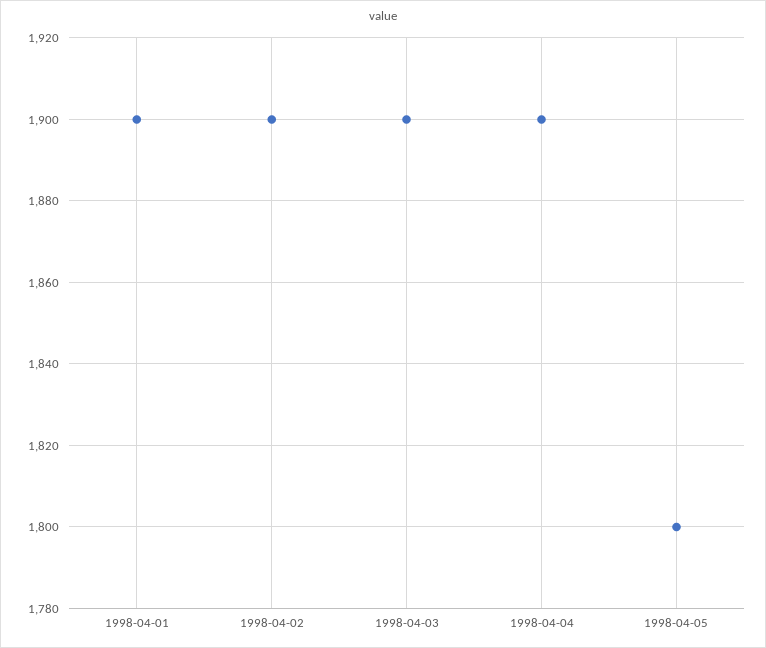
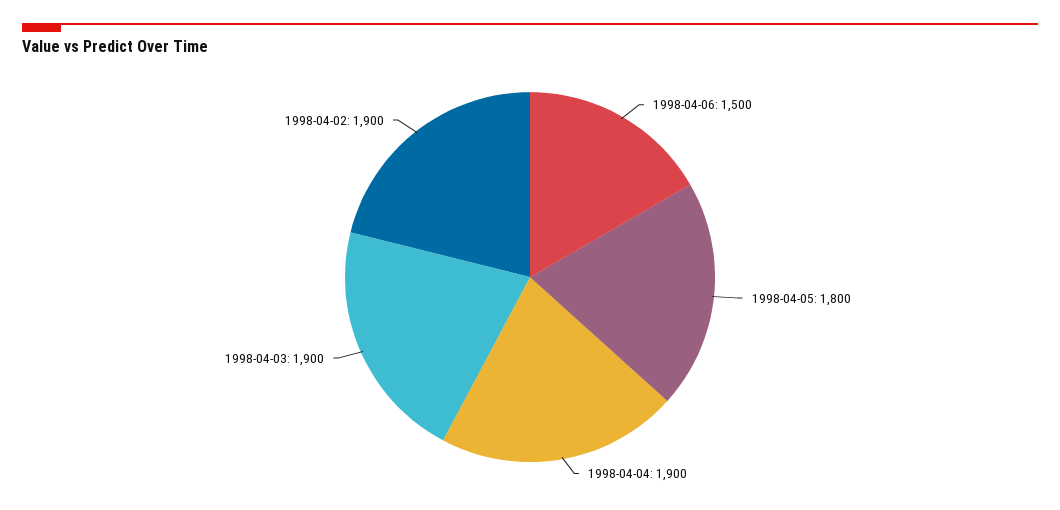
1998-04-01: 1900 -> none
1998-04-06: none -> 1500

